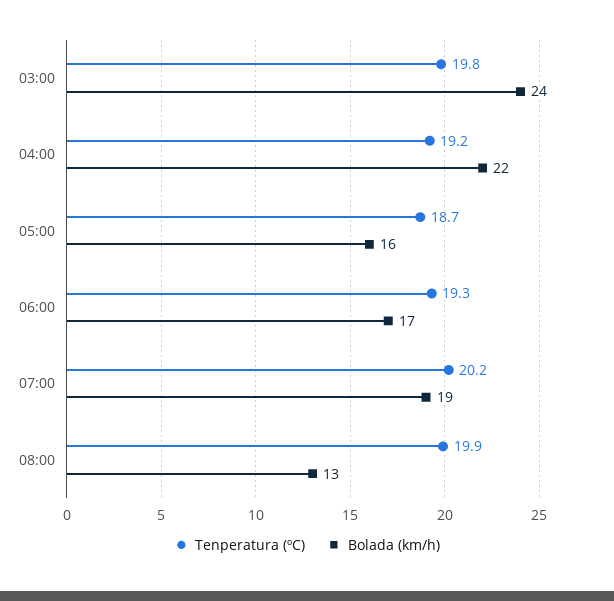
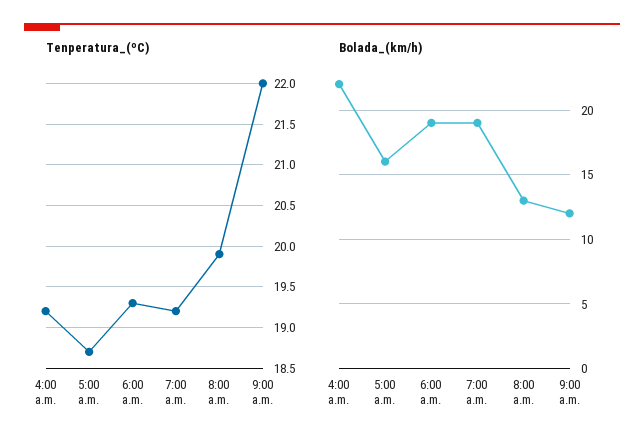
Tenperatura (ºC), 03:00: 19.8 -> none
Bolada (km/h), 03:00: 24 -> none
Bolada (km/h), 06:00: 17 -> 19
Tenperatura (ºC), 07:00: 20.2 -> 19.2
Tenperatura (ºC), 9:00 a.m.: none -> 22
Bolada (km/h), 9:00 a.m.: none -> 12

